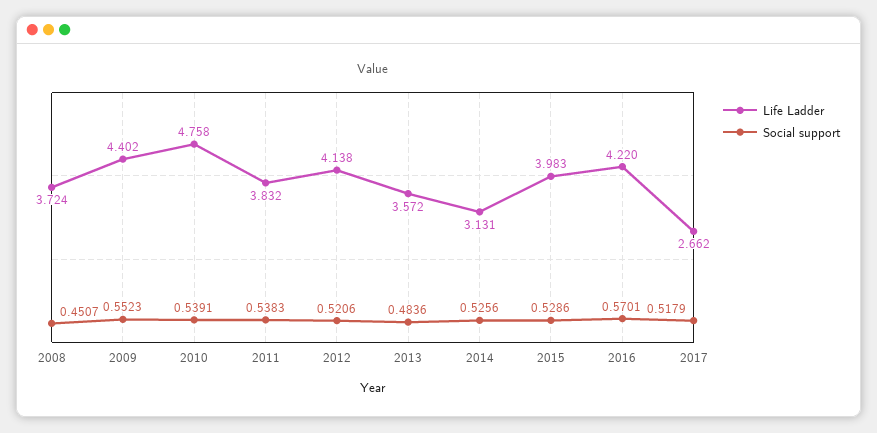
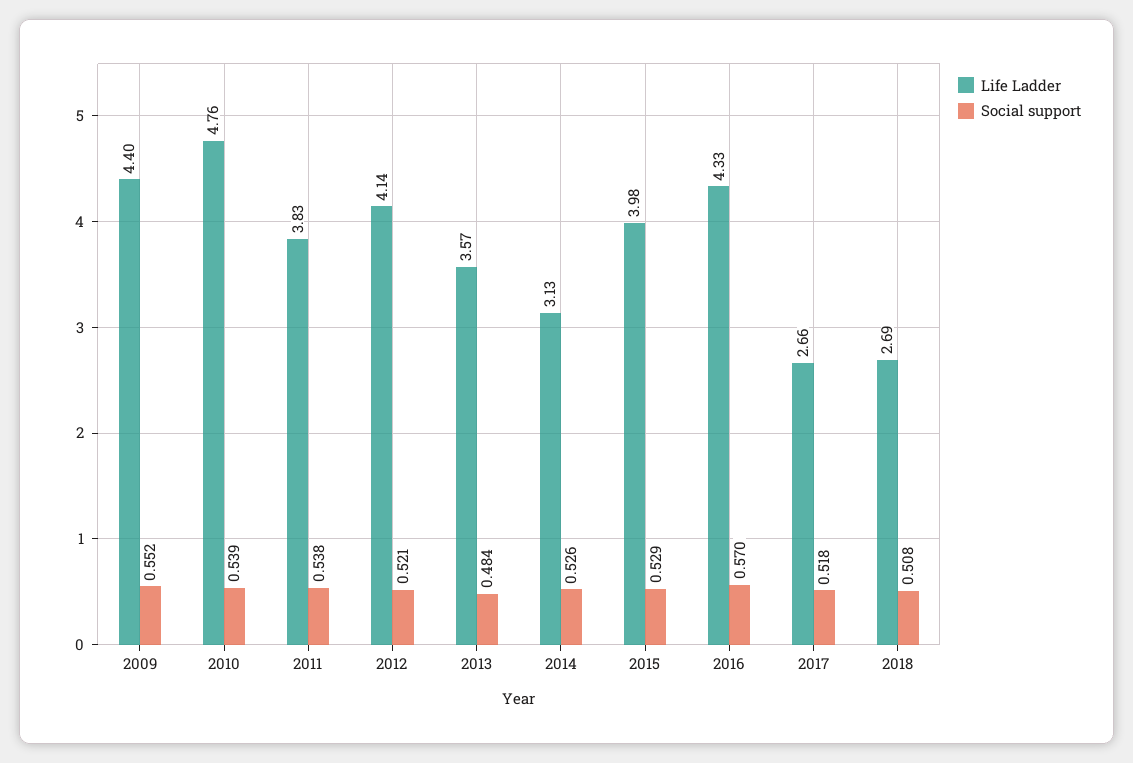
Life Ladder, 2008: 3.724 -> none
Social support, 2008: 0.4507 -> none
Life Ladder, 2016: 4.22 -> 4.33
Life Ladder, 2018: none -> 2.69
Social support, 2018: none -> 0.508

